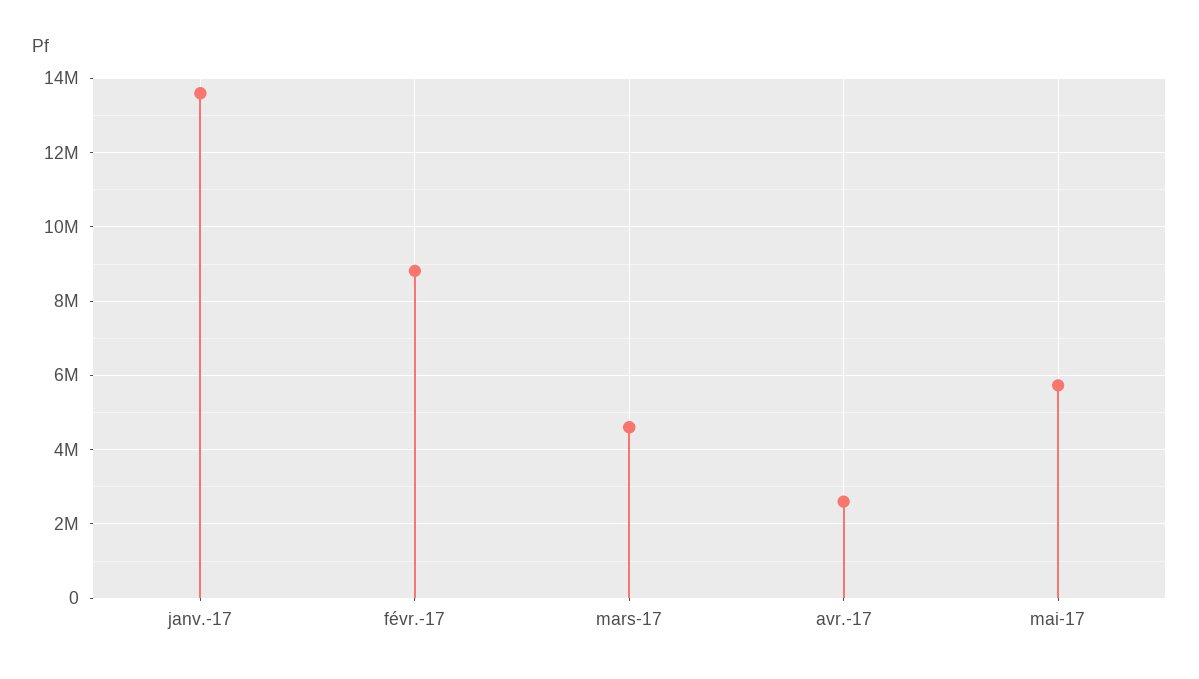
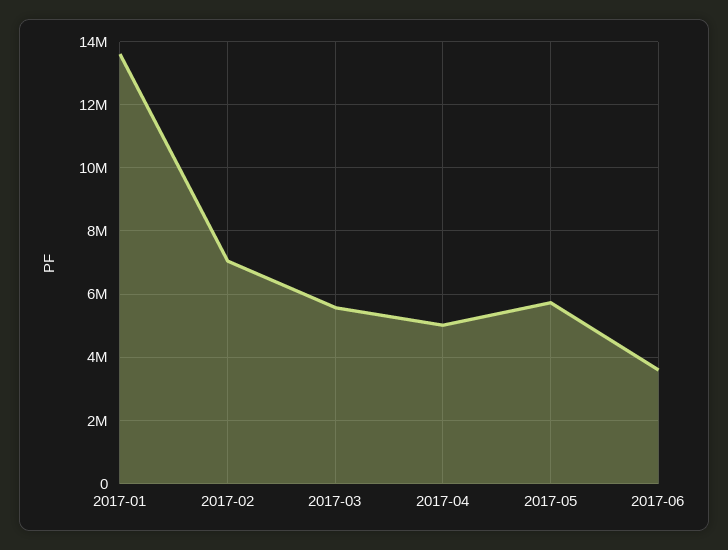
févr.-17: 8800000 -> 7000000
mars-17: 4600000 -> 5600000
avr.-17: 2600000 -> 5000000
2017-06: none -> 3600000

